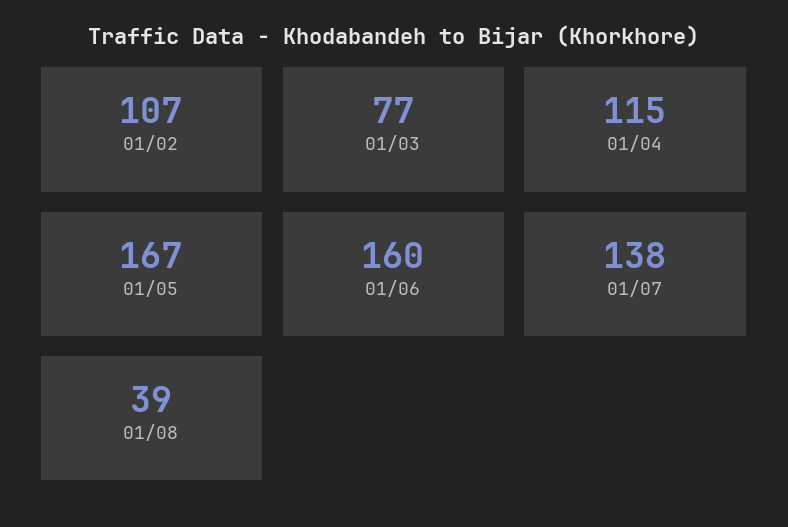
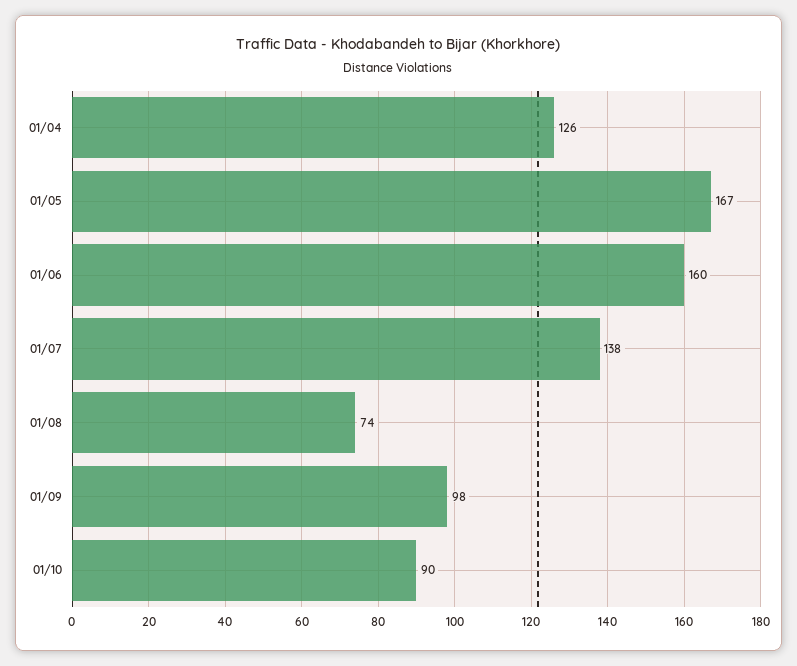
01/02: 107 -> none
01/03: 77 -> none
01/04: 115 -> 126
01/08: 39 -> 74
01/09: none -> 98
01/10: none -> 90

